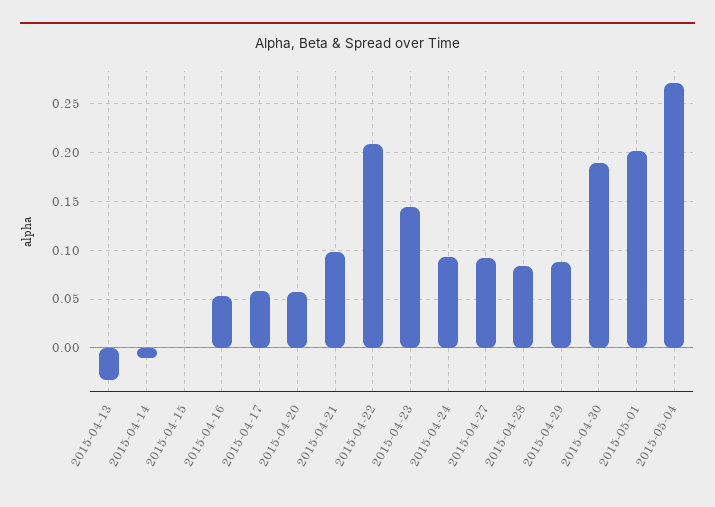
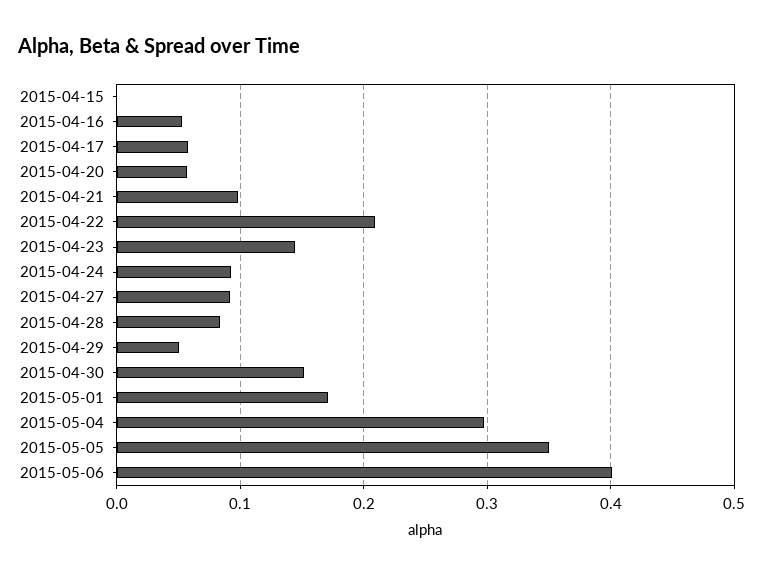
2015-04-13: -0.03 -> none
2015-04-14: -0.01 -> none
2015-04-29: 0.09 -> 0.05
2015-04-30: 0.19 -> 0.15
2015-05-01: 0.2 -> 0.17
2015-05-04: 0.27 -> 0.3
2015-05-05: none -> 0.35
2015-05-06: none -> 0.4

